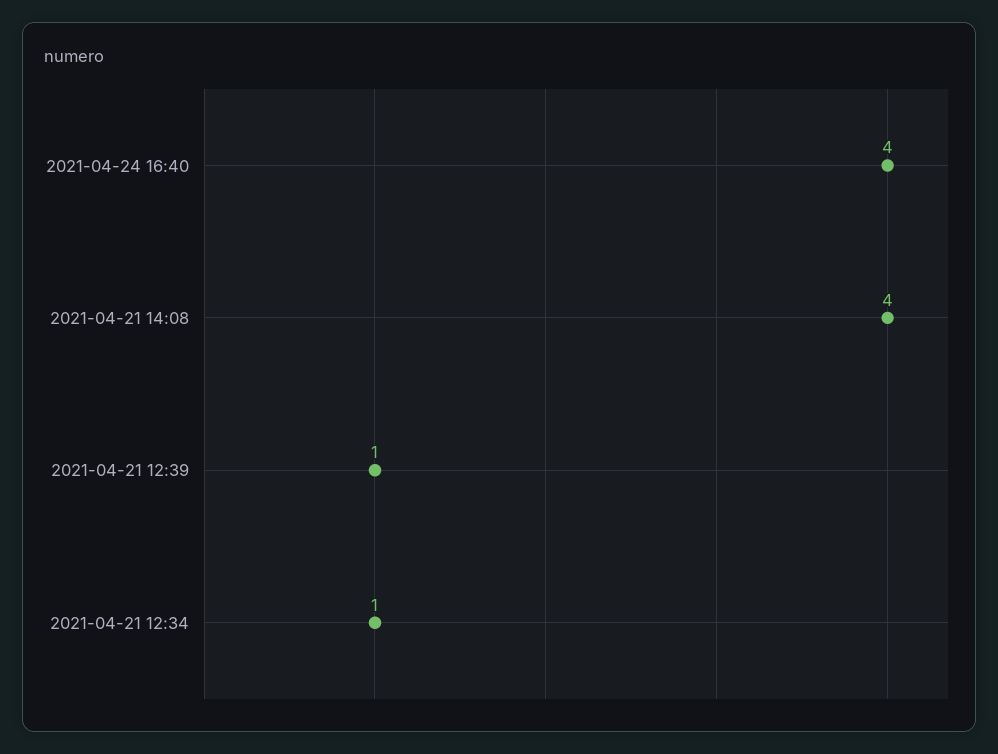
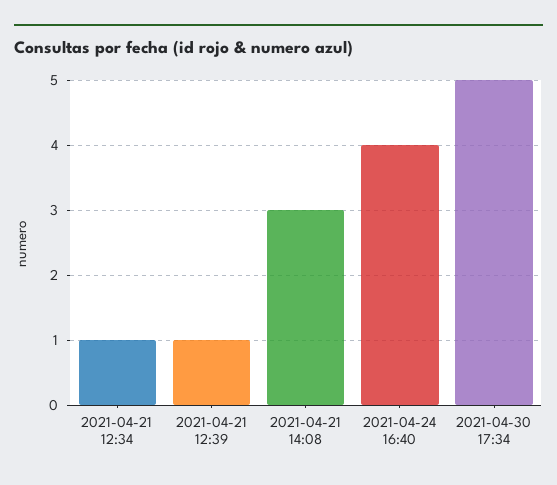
2021-04-21 14:08: 4 -> 3
2021-04-30 17:34: none -> 5

